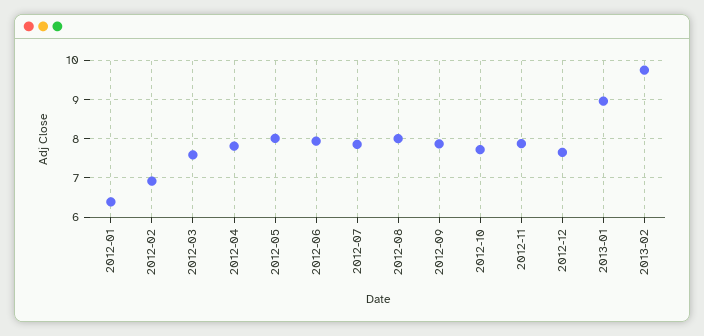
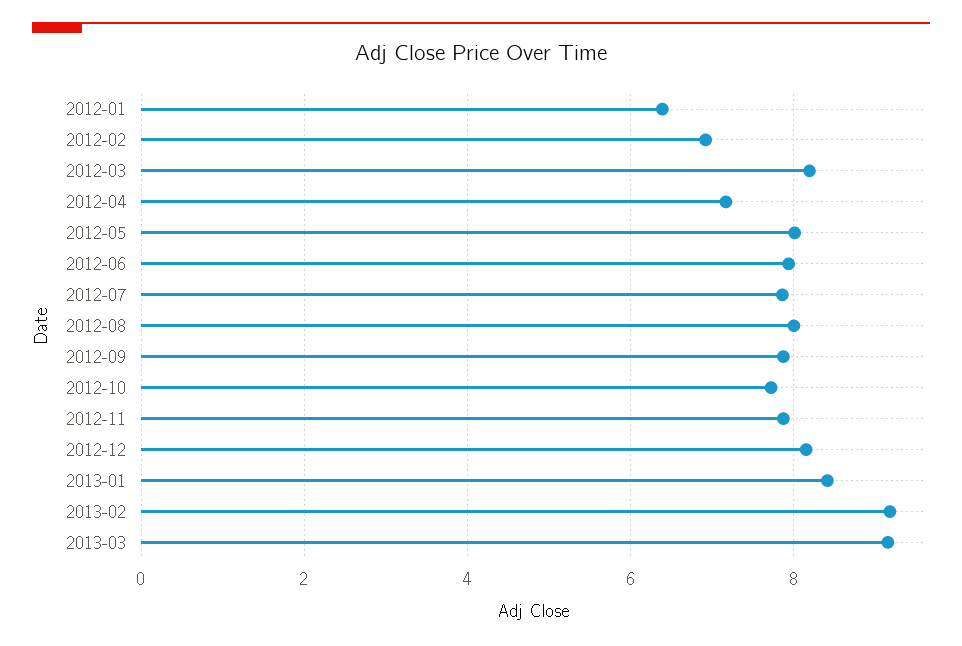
2012-03: 7.6 -> 8.2
2012-04: 7.8 -> 7.2
2012-12: 7.6 -> 8.2
2013-01: 9 -> 8.4
2013-02: 9.8 -> 9.2
2013-03: none -> 9.2

